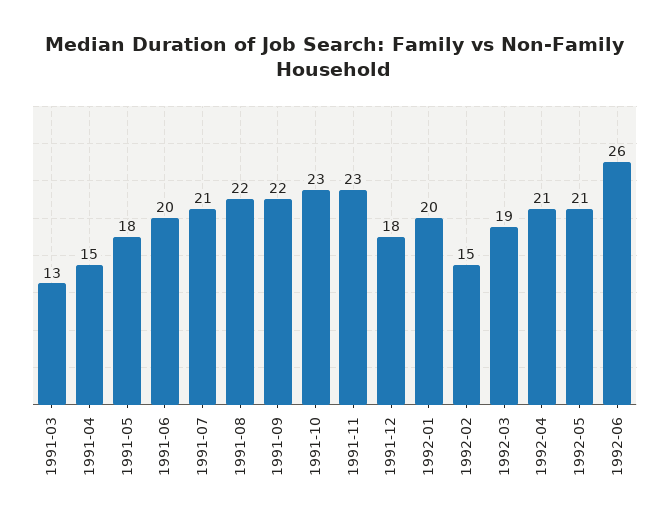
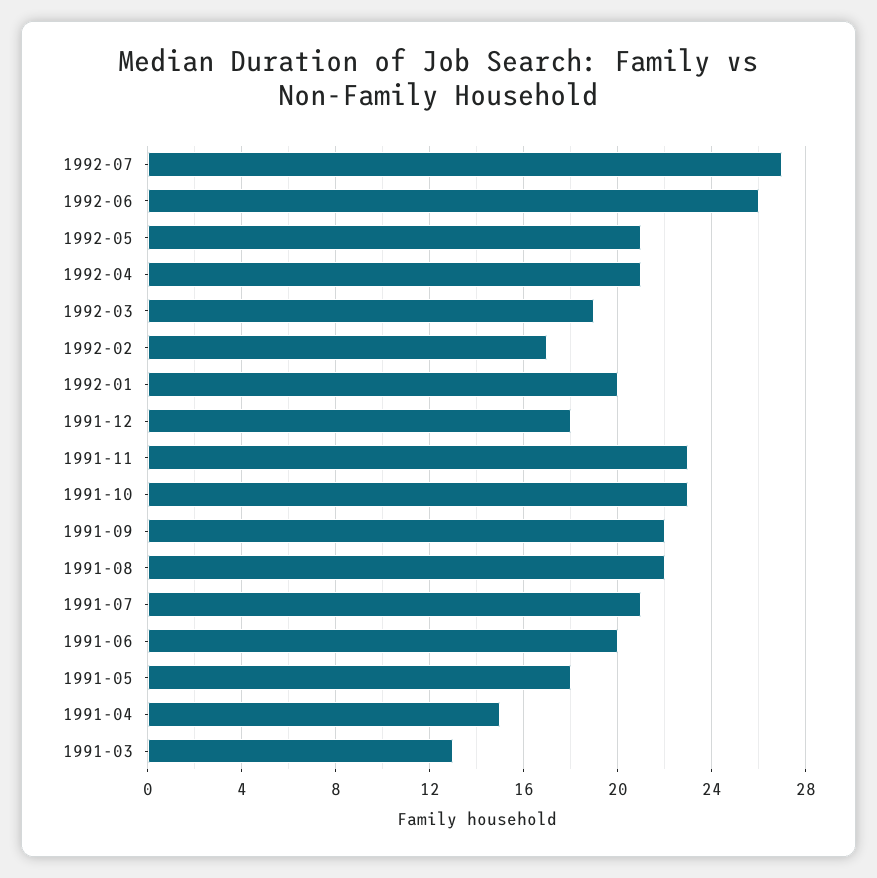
1992-02: 15 -> 17
1992-07: none -> 27

